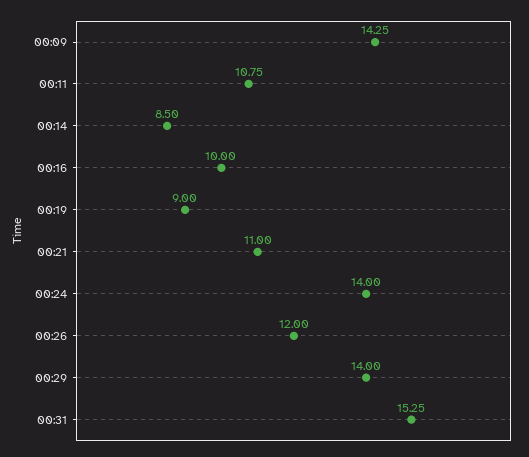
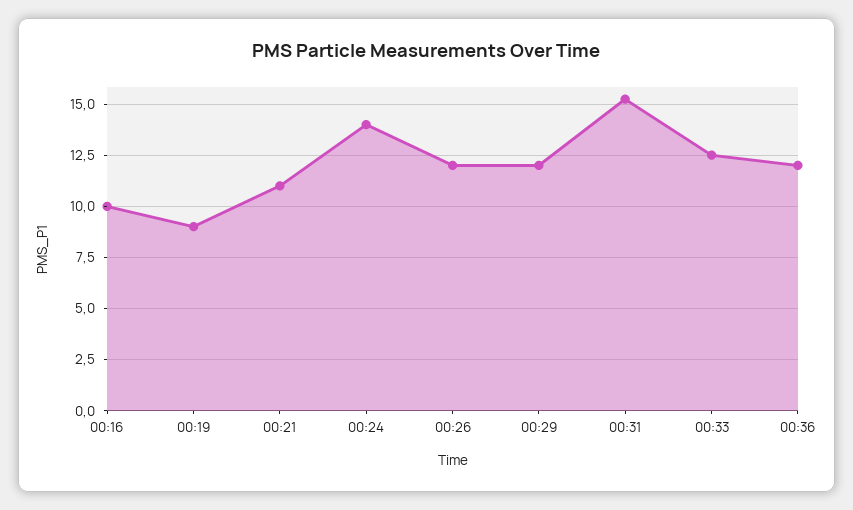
00:09: 14.25 -> none
00:11: 10.75 -> none
00:14: 8.5 -> none
00:29: 14 -> 12
00:33: none -> 12.5
00:36: none -> 12

